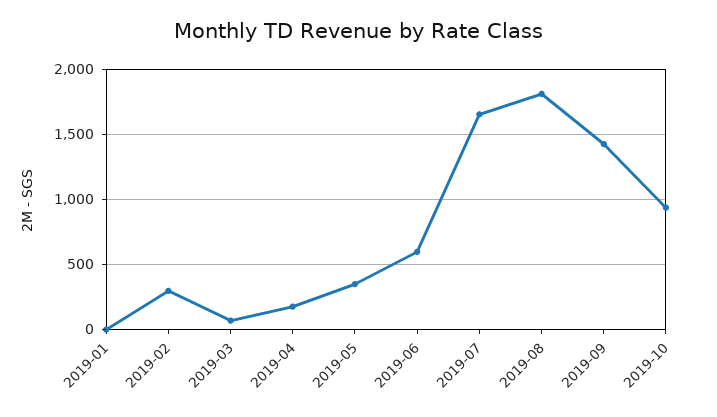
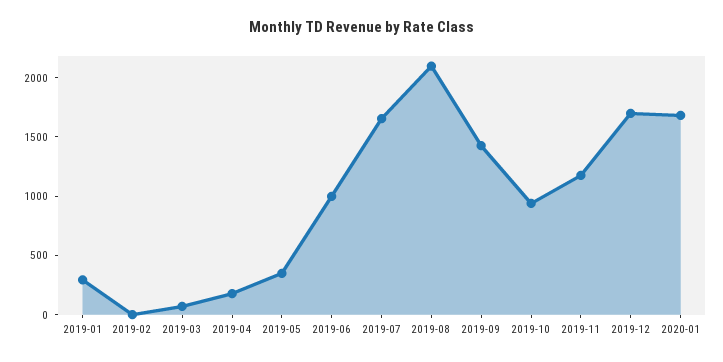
2019-01: 0 -> 300
2019-02: 300 -> 0
2019-06: 600 -> 1000
2019-08: 1800 -> 2100
2019-11: none -> 1200
2019-12: none -> 1700
2020-01: none -> 1700

